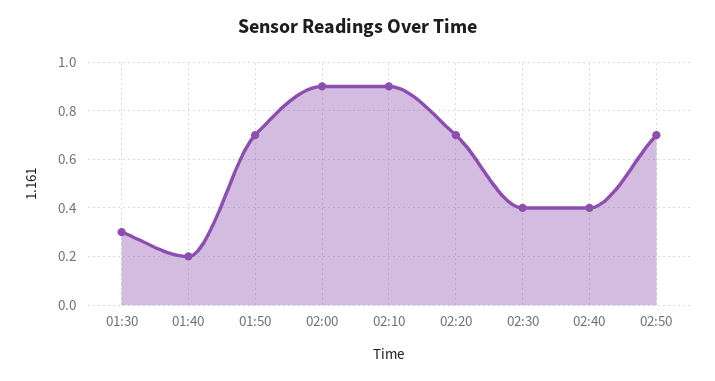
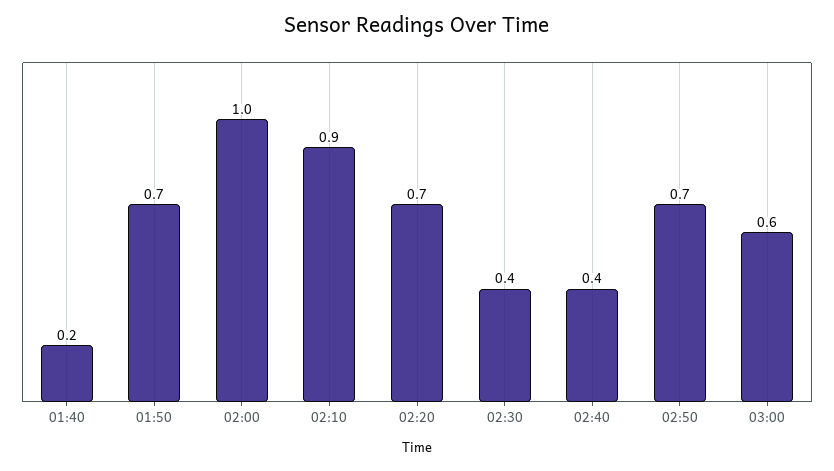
01:30: 0.3 -> none
02:00: 0.9 -> 1
03:00: none -> 0.6

